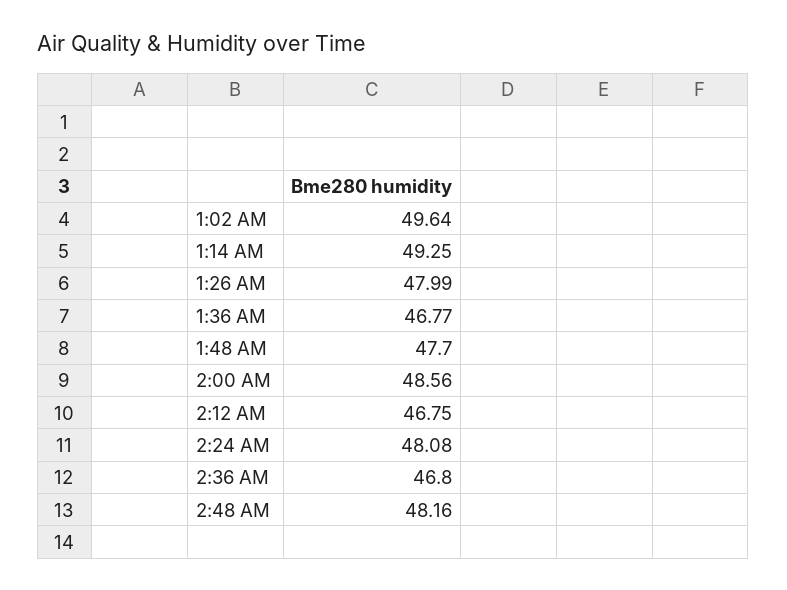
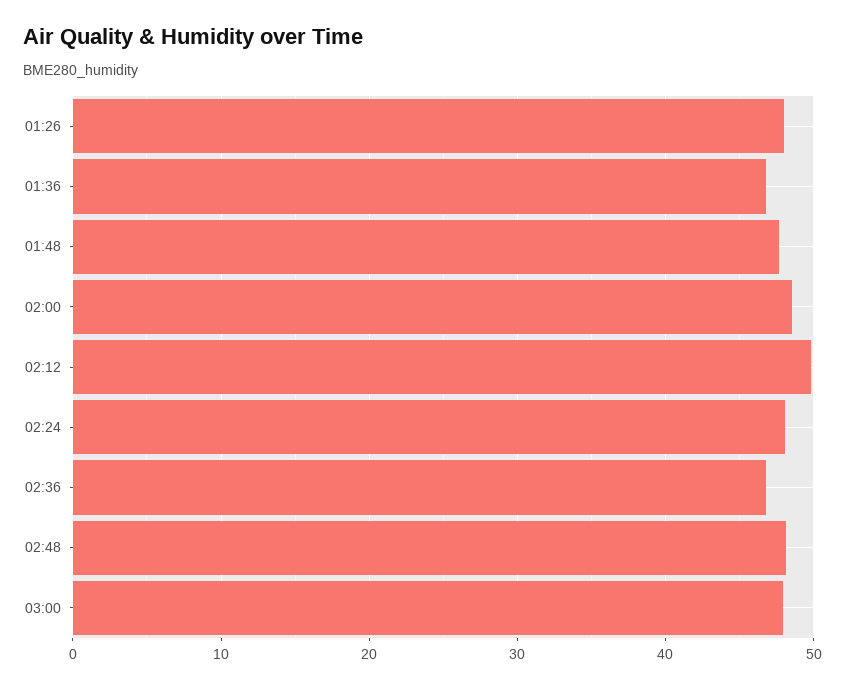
1:02 AM: 49.64 -> none
1:14 AM: 49.25 -> none
2:12 AM: 46.75 -> 50
03:00: none -> 48

